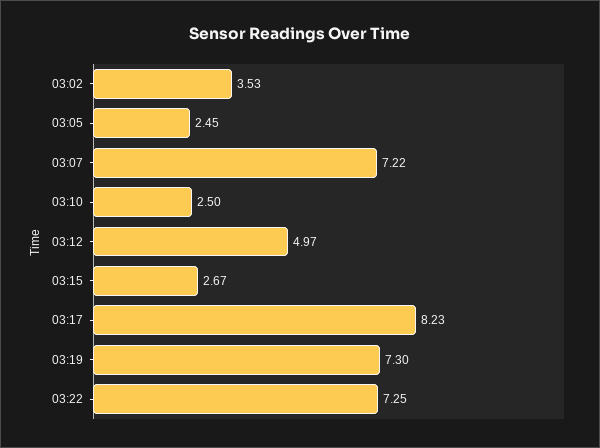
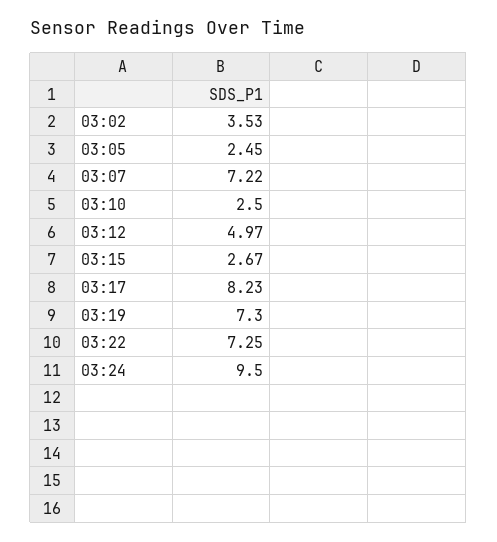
03:24: none -> 9.5

